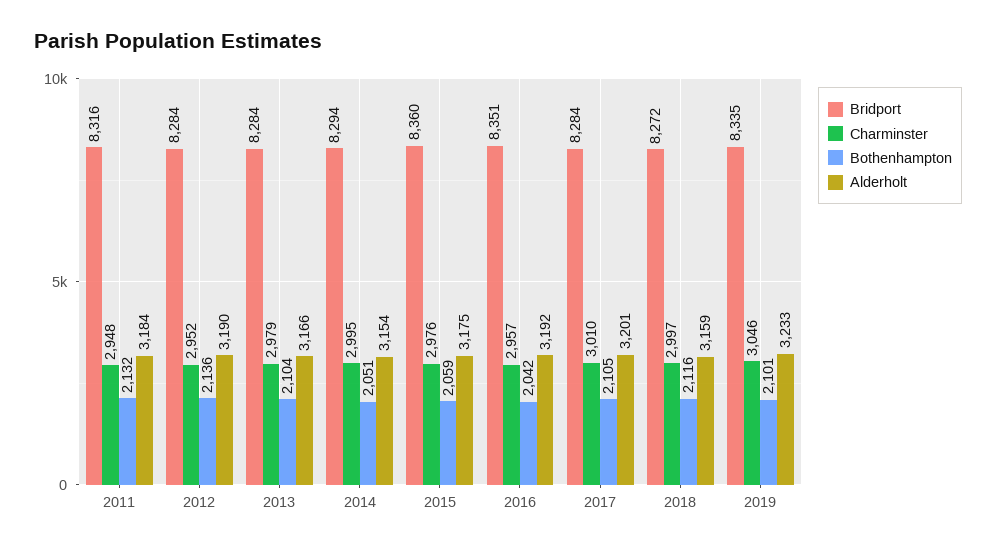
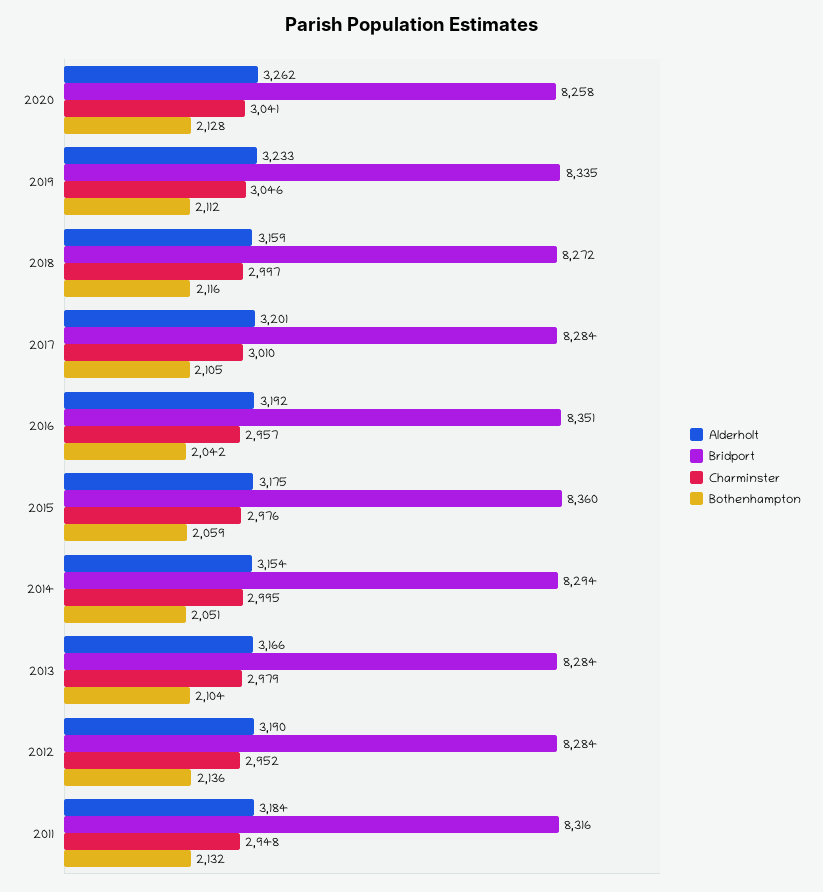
Bothenhampton, 2019: 2101 -> 2112
Alderholt, 2020: none -> 3262
Bridport, 2020: none -> 8258
Charminster, 2020: none -> 3041
Bothenhampton, 2020: none -> 2128

